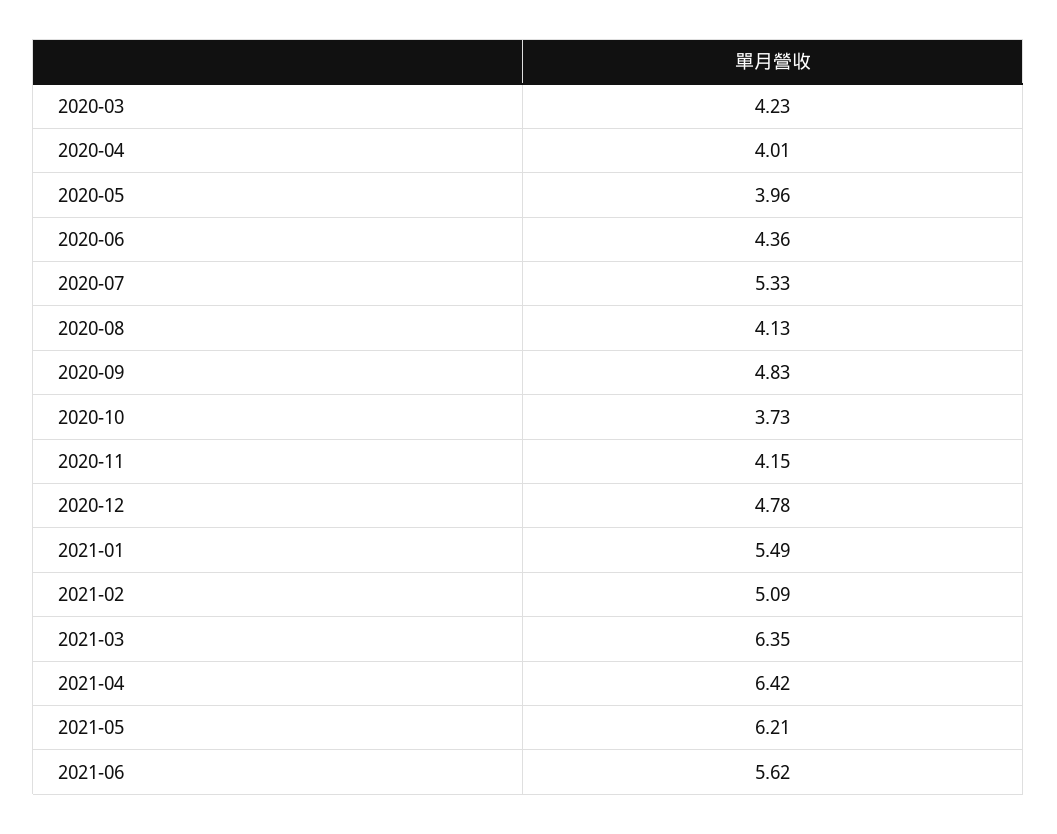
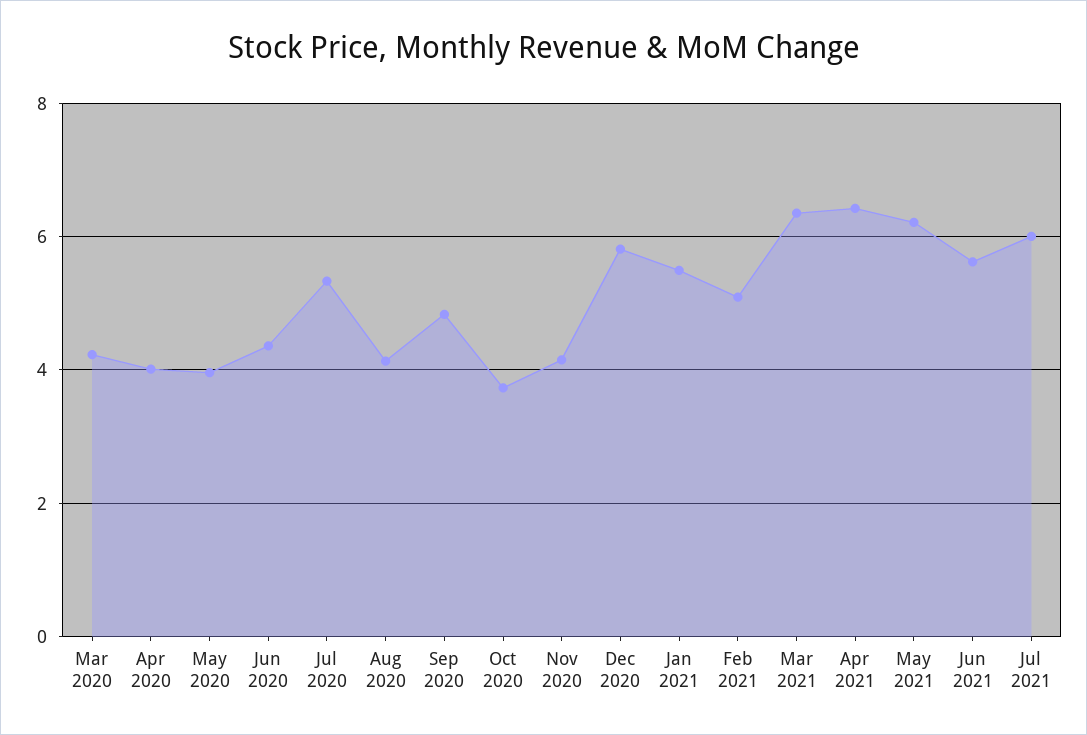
2020-12: 4.78 -> 5.8
Jul 2021: none -> 6

